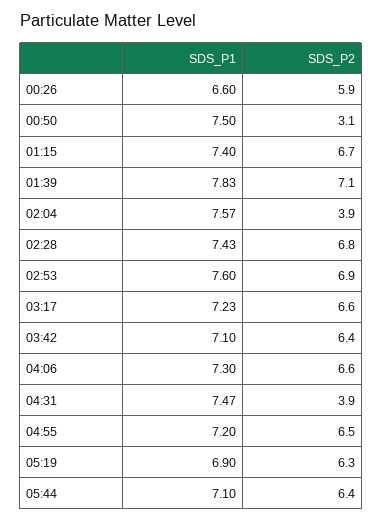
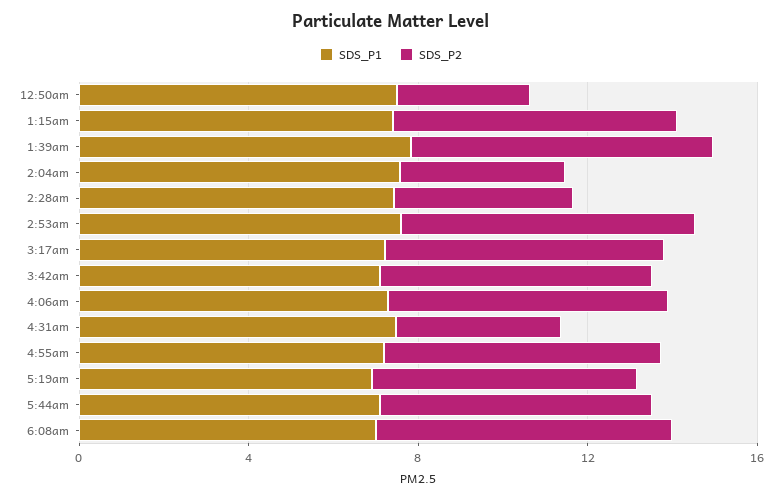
SDS_P1, 00:26: 6.6 -> none
SDS_P2, 00:26: 5.9 -> none
SDS_P2, 02:28: 6.8 -> 4
SDS_P1, 6:08am: none -> 7
SDS_P2, 6:08am: none -> 7

